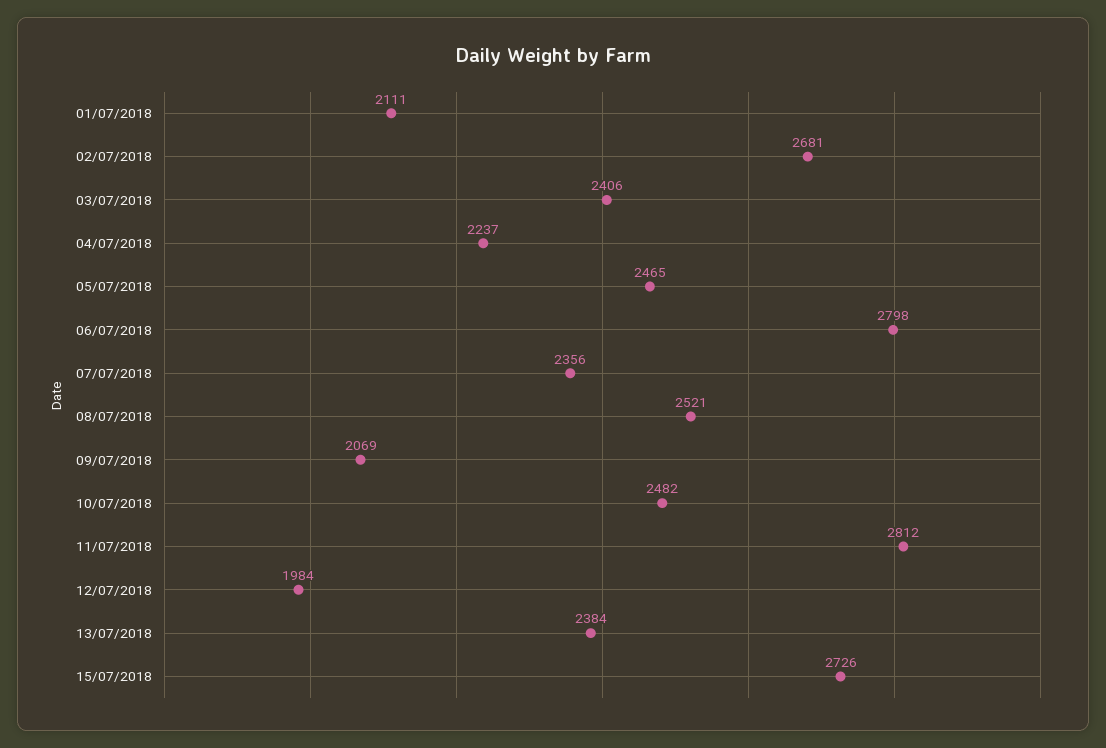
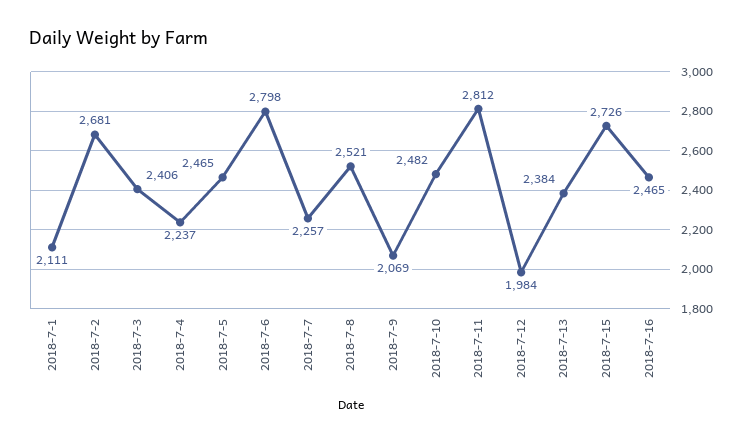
07/07/2018: 2356 -> 2257
2018-7-16: none -> 2465

